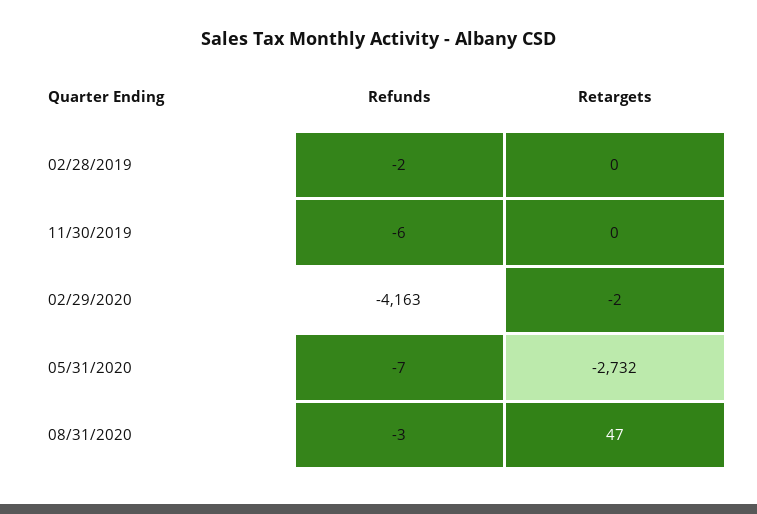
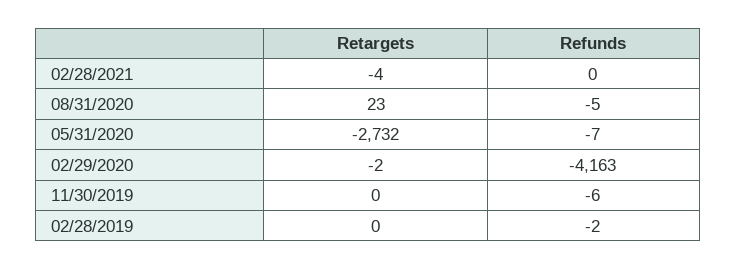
Refunds, 08/31/2020: -3 -> -5
Retargets, 08/31/2020: 47 -> 23
Retargets, 02/28/2021: none -> -4
Refunds, 02/28/2021: none -> 0

